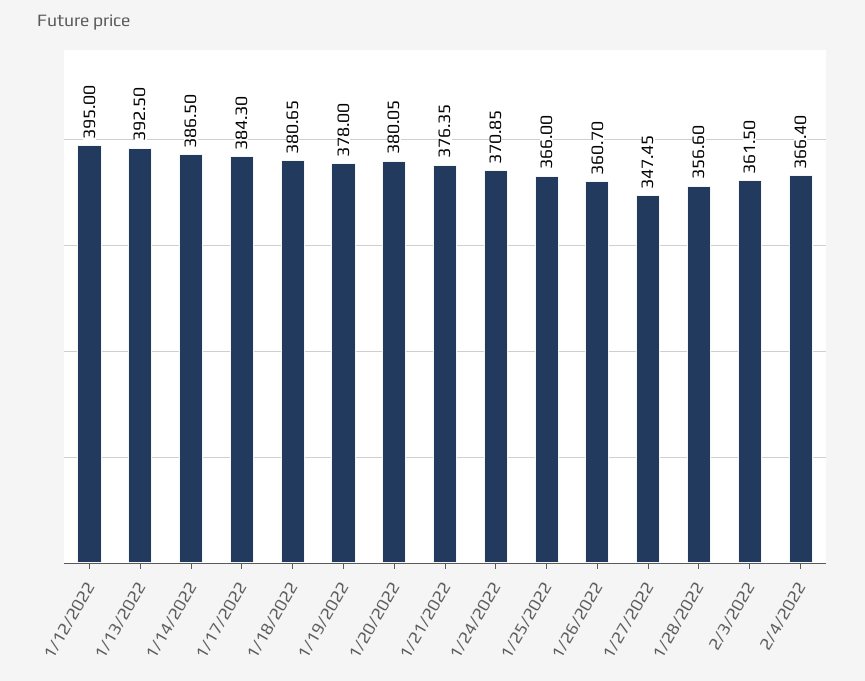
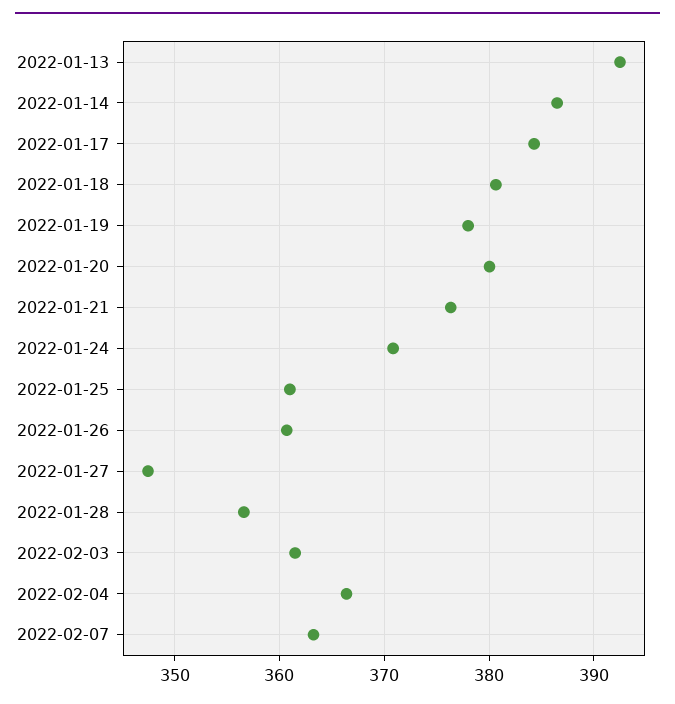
1/12/2022: 395 -> none
1/25/2022: 366 -> 361
2022-02-07: none -> 363

